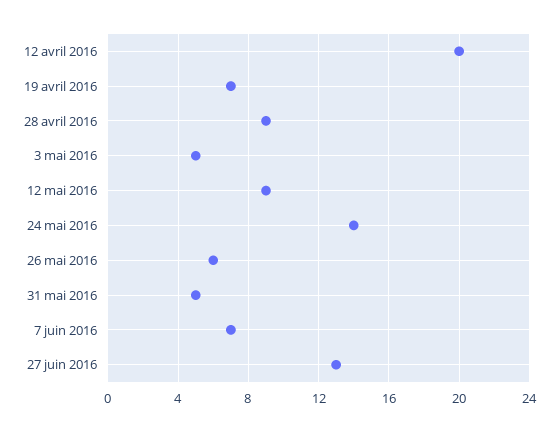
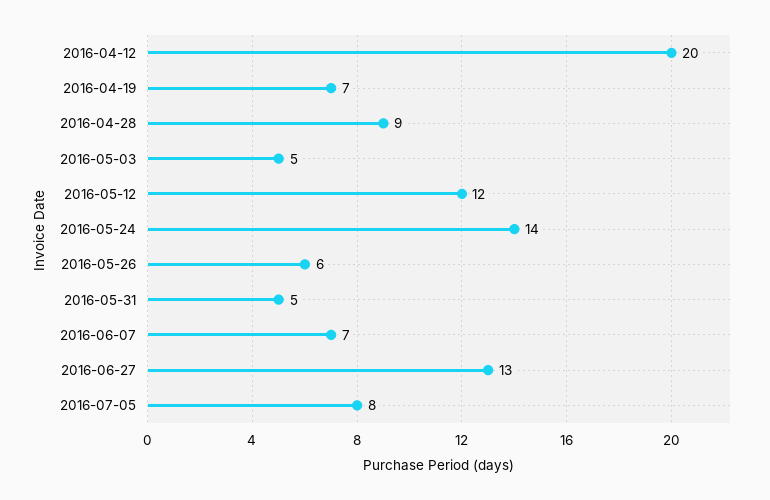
12 mai 2016: 9 -> 12
2016-07-05: none -> 8

